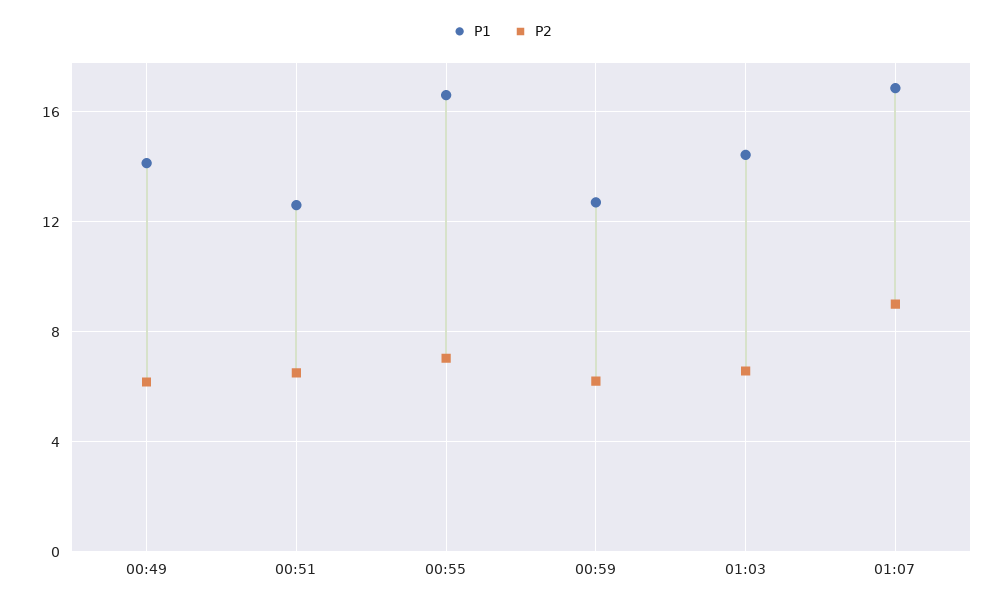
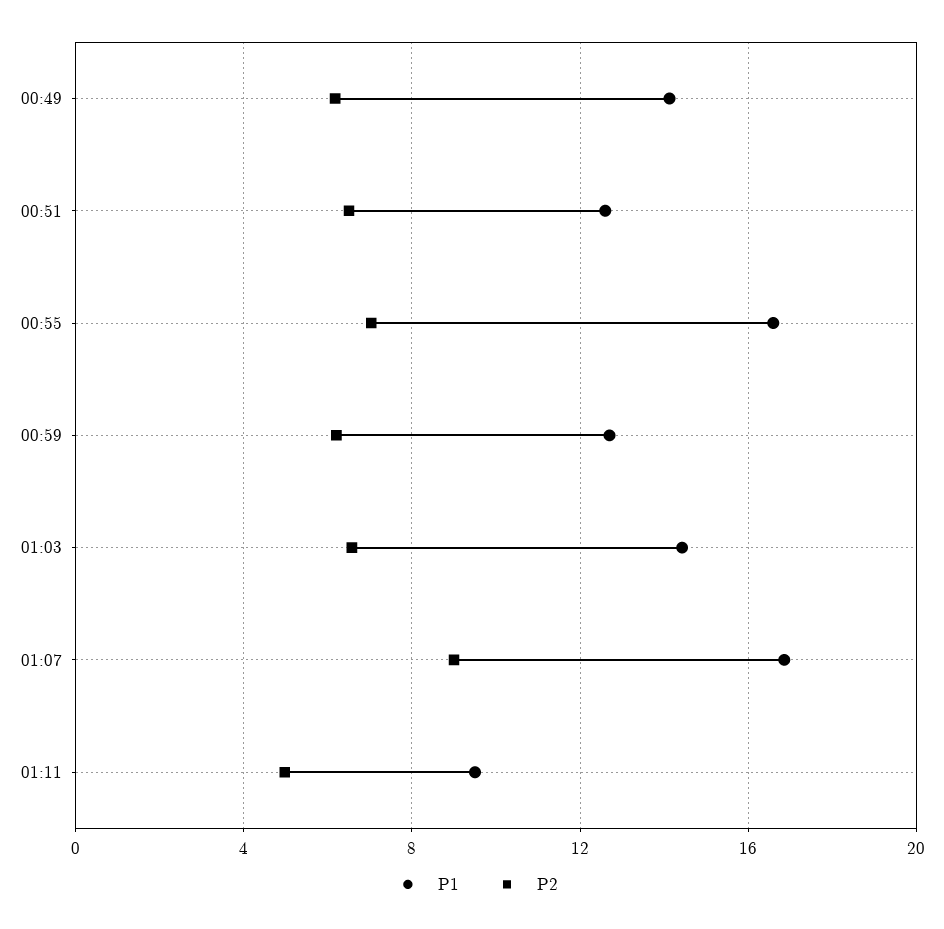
P1, 01:11: none -> 9.5
P2, 01:11: none -> 5

